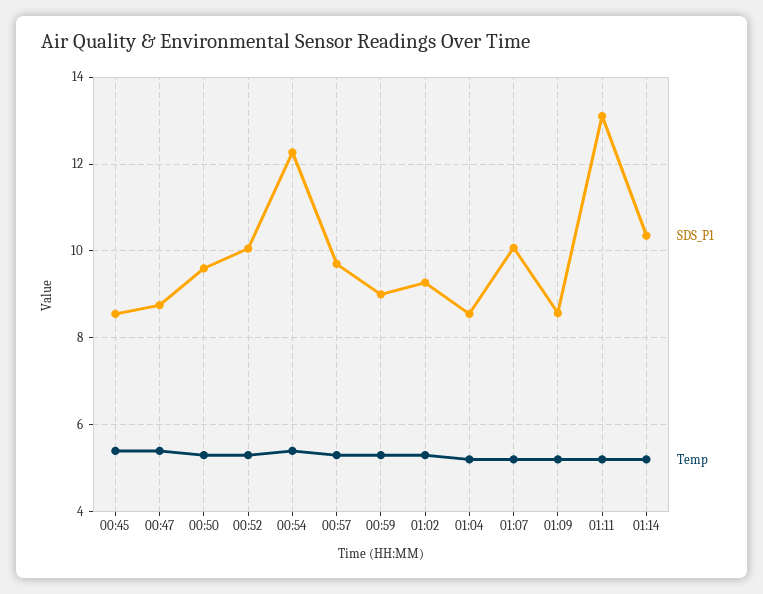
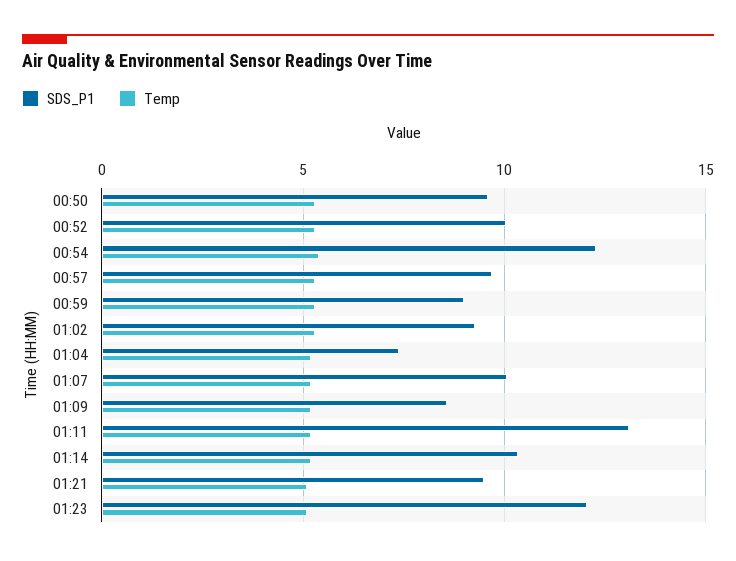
SDS_P1, 00:45: 8.6 -> none
Temp, 00:45: 5.4 -> none
SDS_P1, 00:47: 8.8 -> none
Temp, 00:47: 5.4 -> none
SDS_P1, 01:04: 8.6 -> 7.5
SDS_P1, 01:21: none -> 9.5
Temp, 01:21: none -> 5
SDS_P1, 01:23: none -> 12
Temp, 01:23: none -> 5

